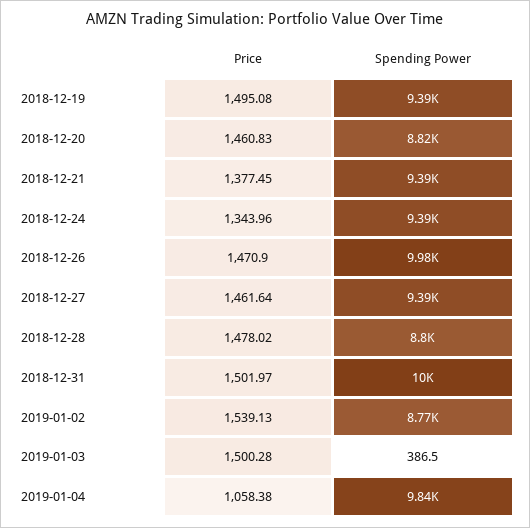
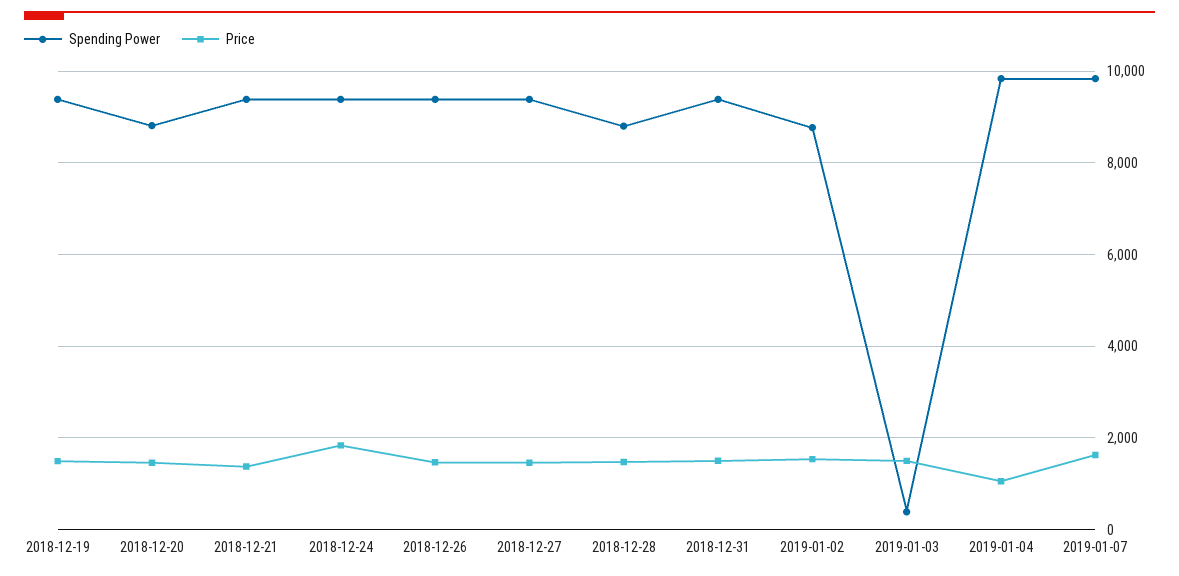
Price, 2018-12-24: 1343.96 -> 1800
Spending Power, 2018-12-26: 9980 -> 9400
Spending Power, 2018-12-31: 10000 -> 9400
Spending Power, 2019-01-07: none -> 9800
Price, 2019-01-07: none -> 1600

